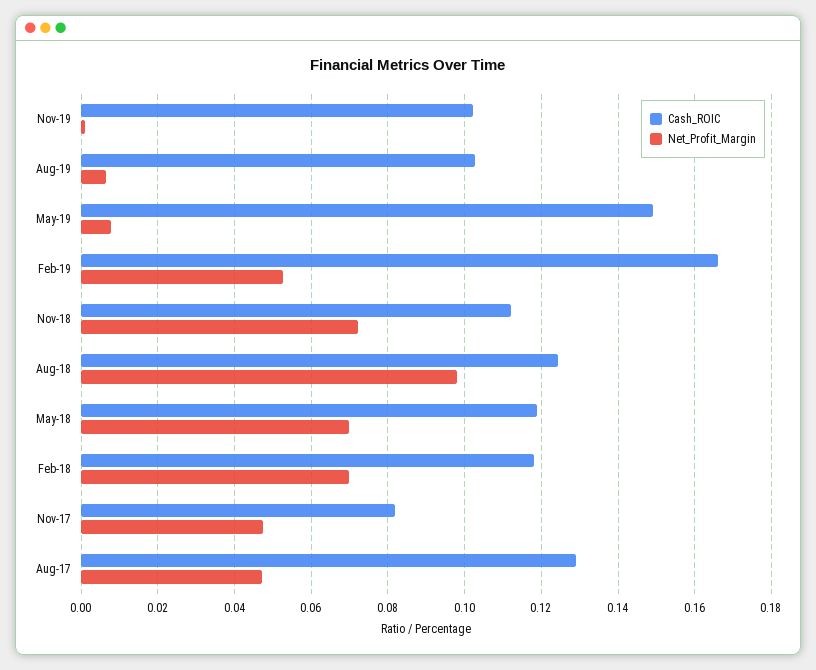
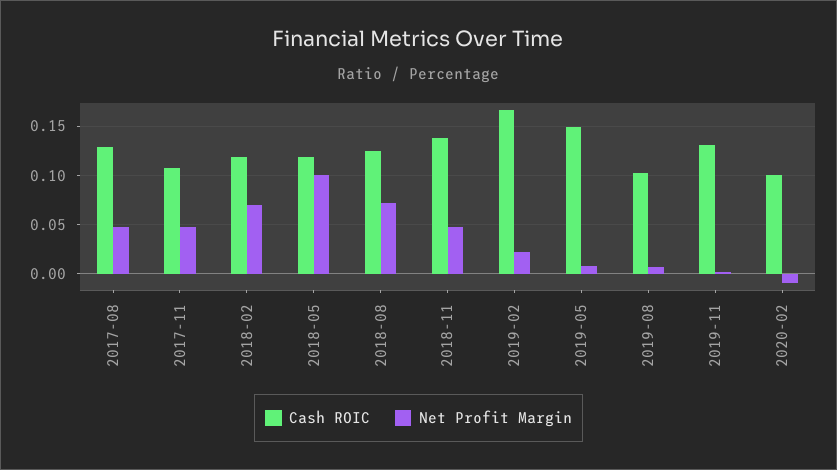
Cash_ROIC, Nov-19: 0.102 -> 0.13
Net_Profit_Margin, Feb-19: 0.052 -> 0.02
Cash_ROIC, Nov-18: 0.112 -> 0.14
Net_Profit_Margin, Nov-18: 0.072 -> 0.05
Net_Profit_Margin, Aug-18: 0.098 -> 0.07
Net_Profit_Margin, May-18: 0.07 -> 0.1
Cash_ROIC, Nov-17: 0.082 -> 0.11
Cash_ROIC, 2020-02: none -> 0.1
Net_Profit_Margin, 2020-02: none -> -0.01

